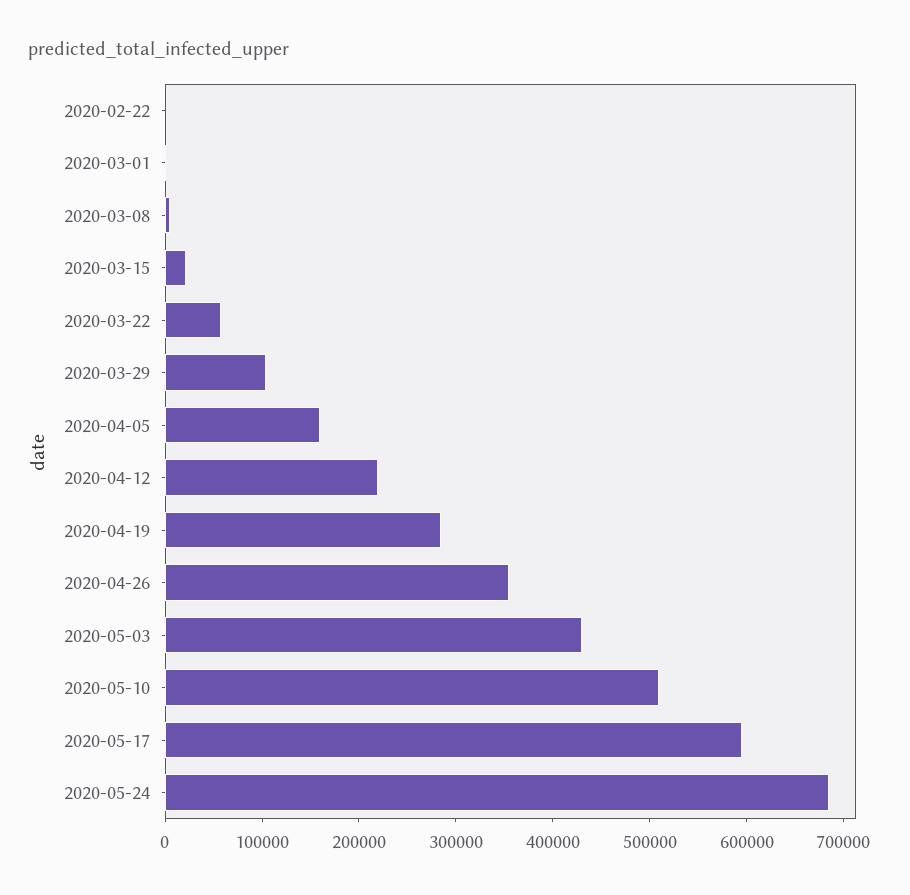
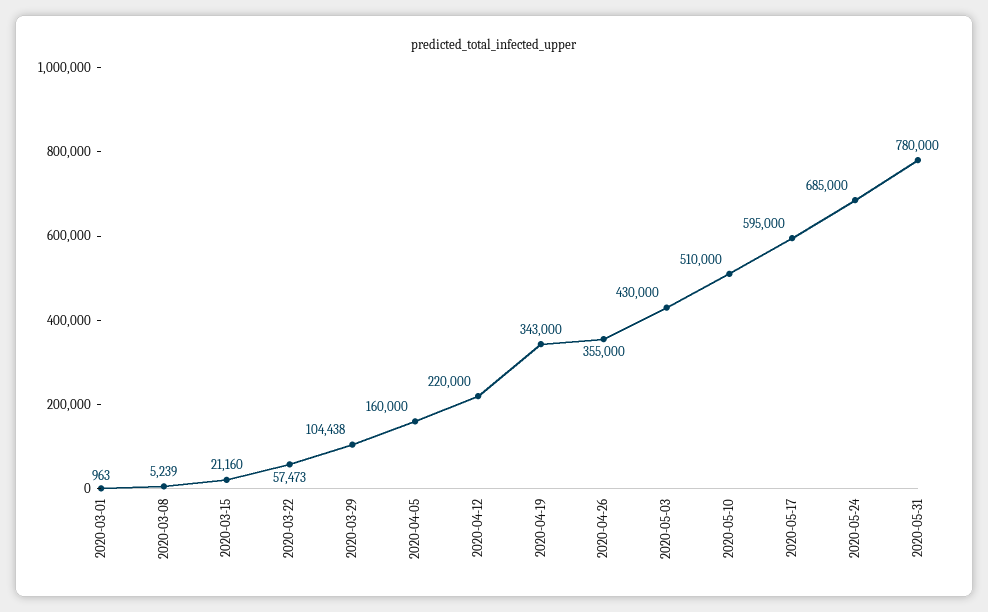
2020-02-22: 0 -> none
2020-04-19: 280000 -> 343000
2020-05-31: none -> 780000

